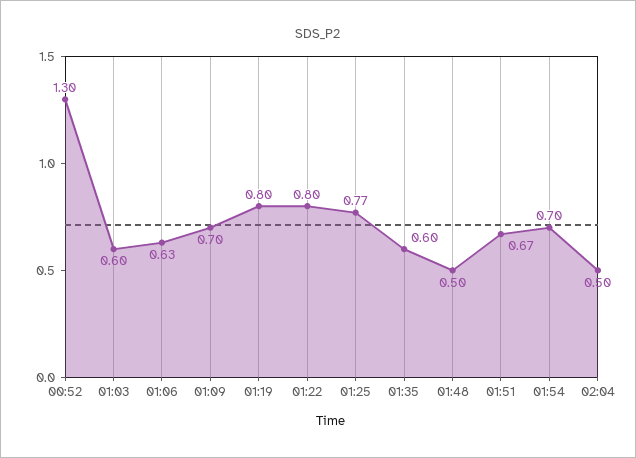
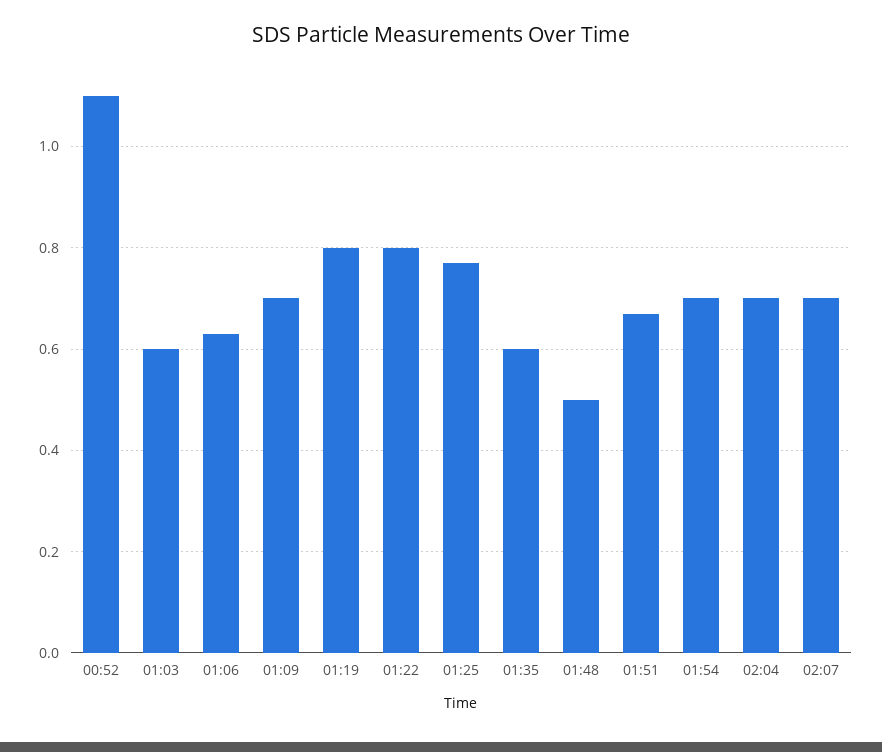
00:52: 1.3 -> 1.1
02:04: 0.5 -> 0.7
02:07: none -> 0.7

